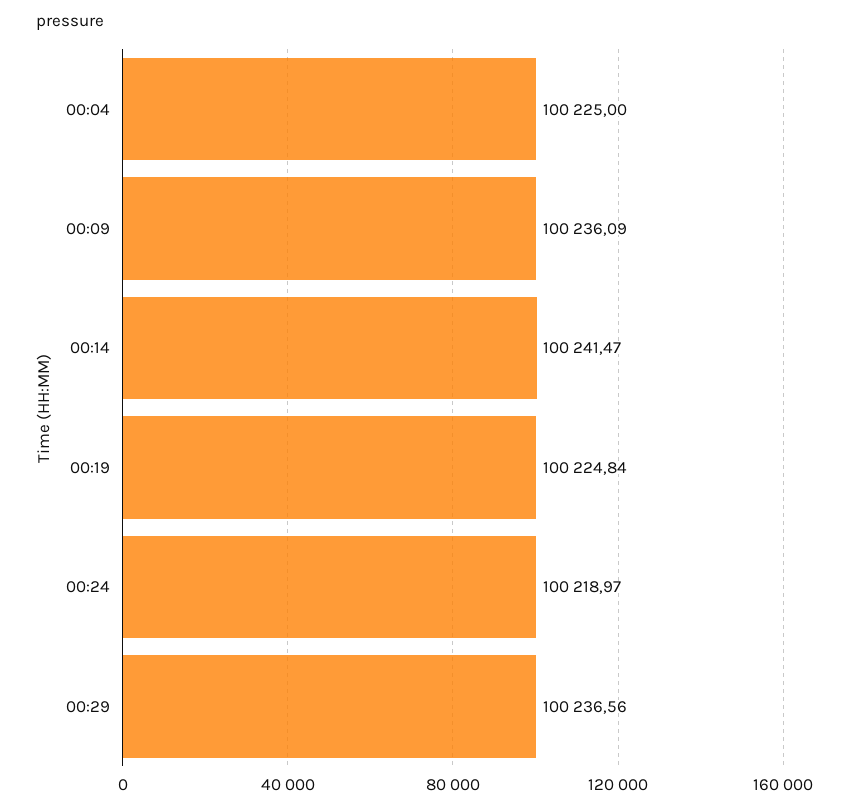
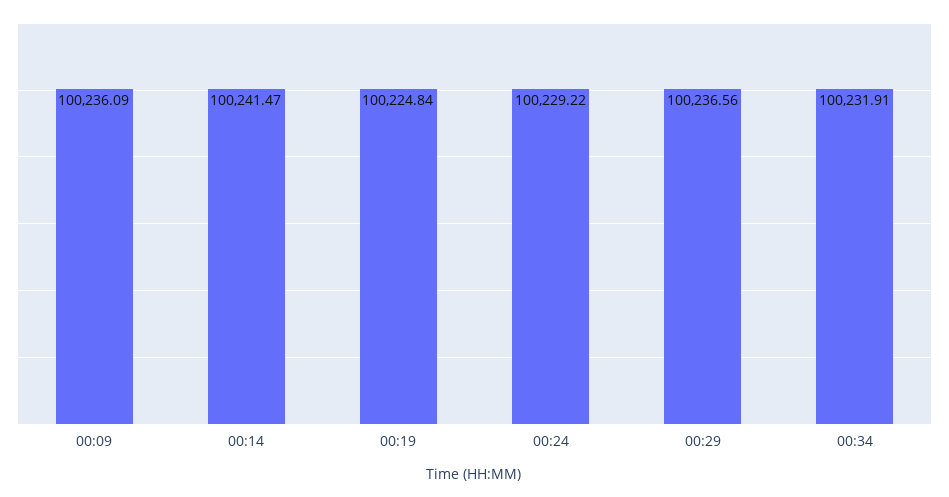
00:04: 100225 -> none
00:24: 100218.97 -> 100229.22
00:34: none -> 100231.91

